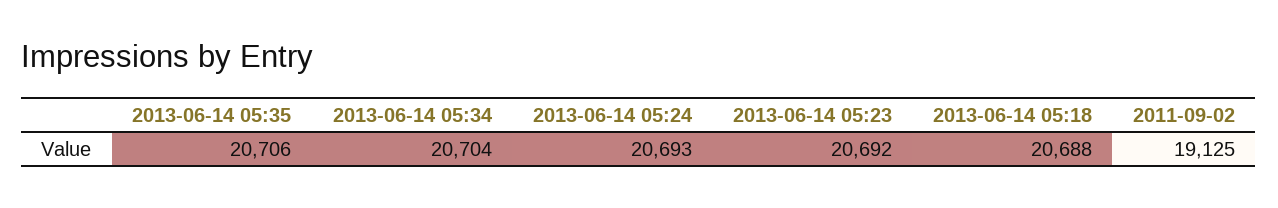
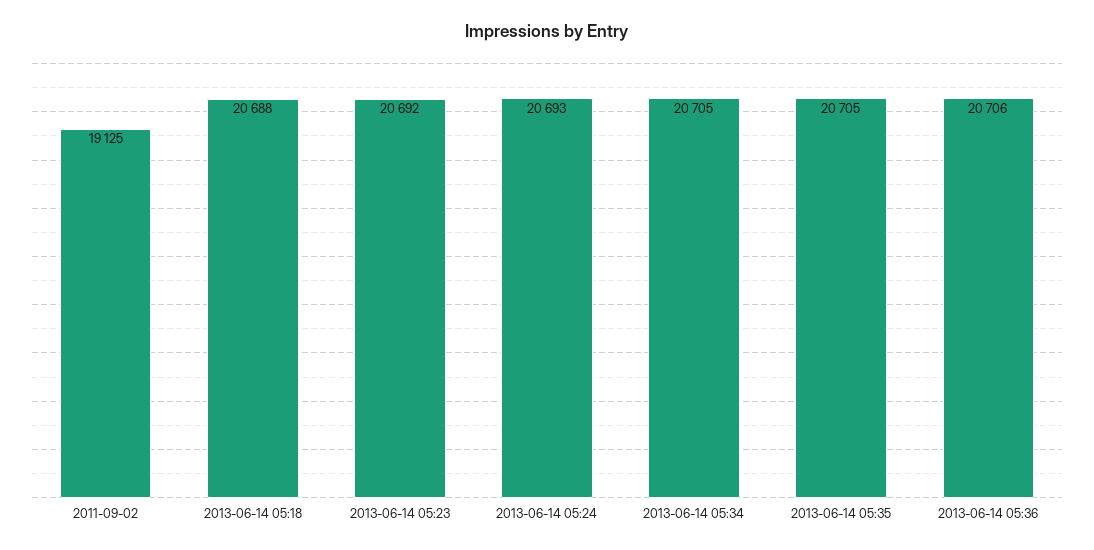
2013-06-14 05:35: 20706 -> 20705
2013-06-14 05:34: 20704 -> 20705
2013-06-14 05:36: none -> 20706

